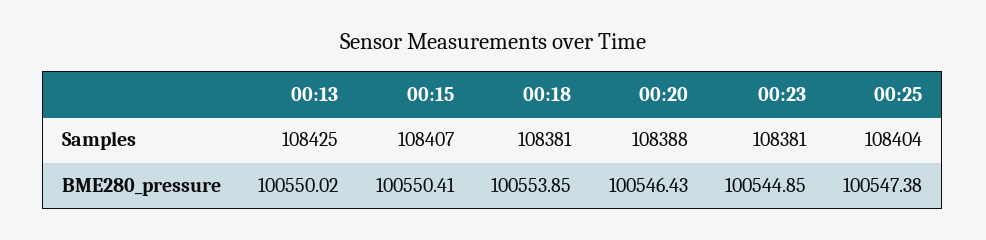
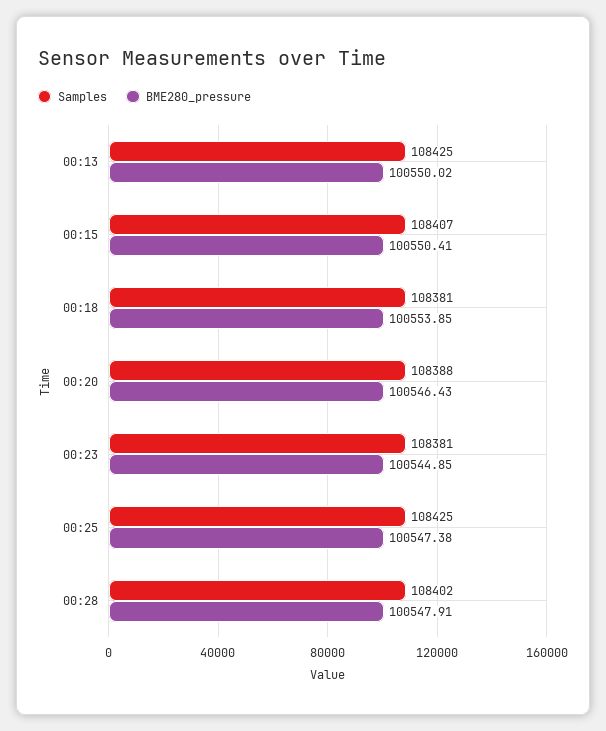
Samples, 00:25: 108404 -> 108425
Samples, 00:28: none -> 108402
BME280_pressure, 00:28: none -> 100547.91

